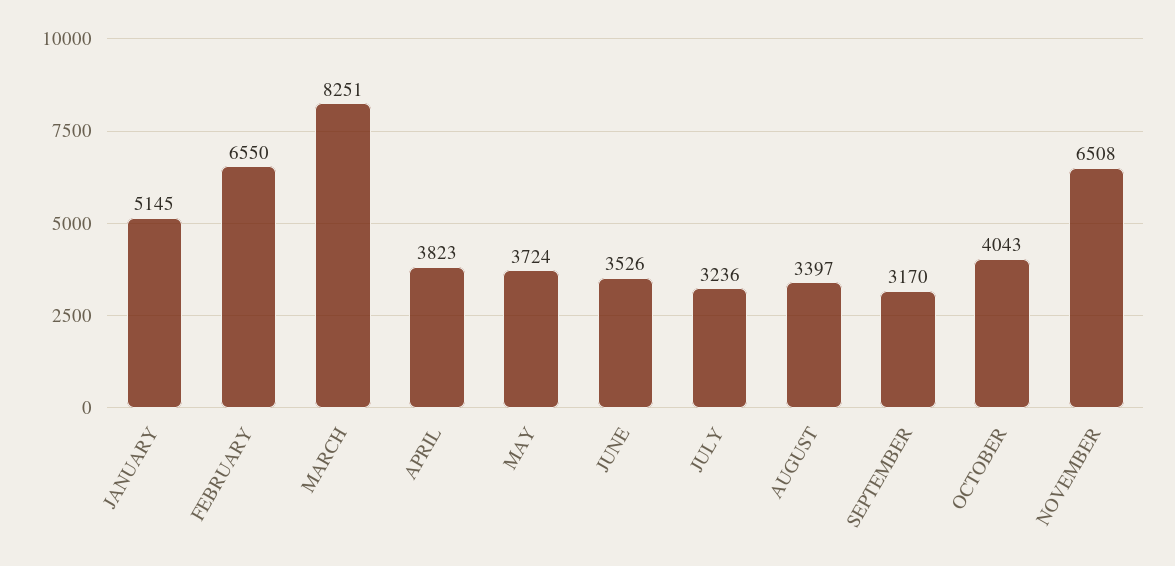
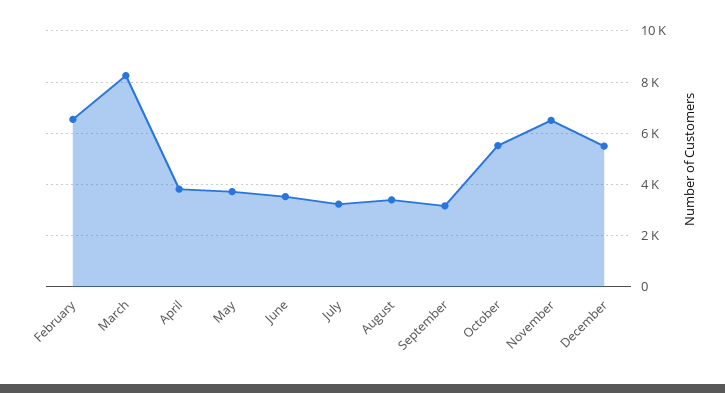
JANUARY: 5145 -> none
OCTOBER: 4043 -> 5500
December: none -> 5500

